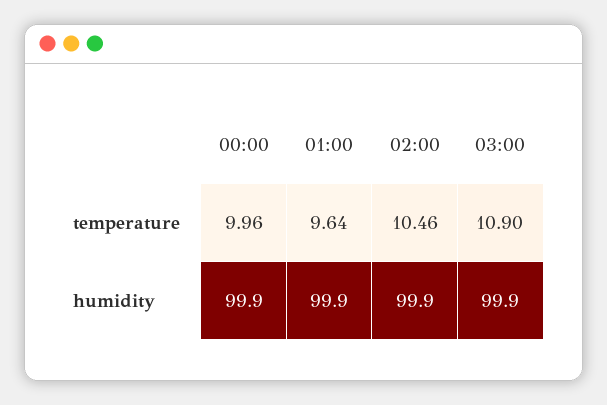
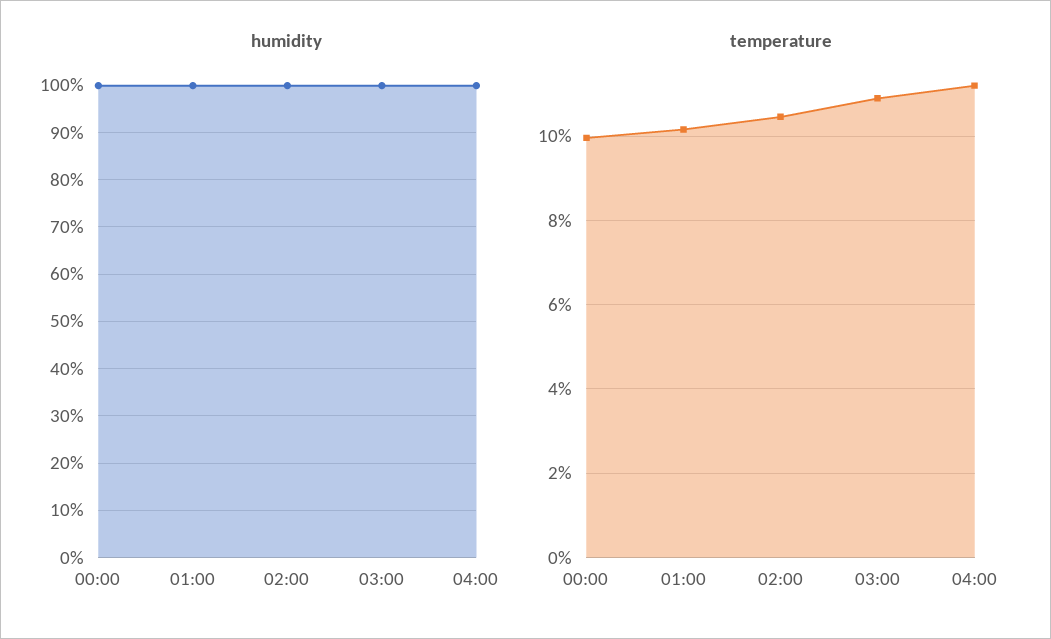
temperature, 01:00: 9.64 -> 10.2
humidity, 04:00: none -> 100
temperature, 04:00: none -> 11.2

